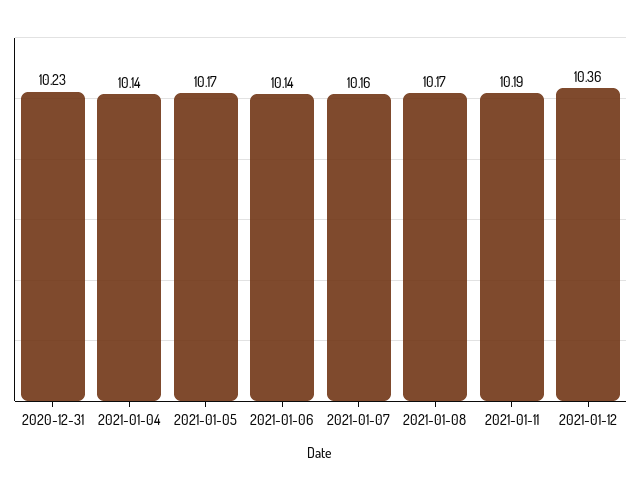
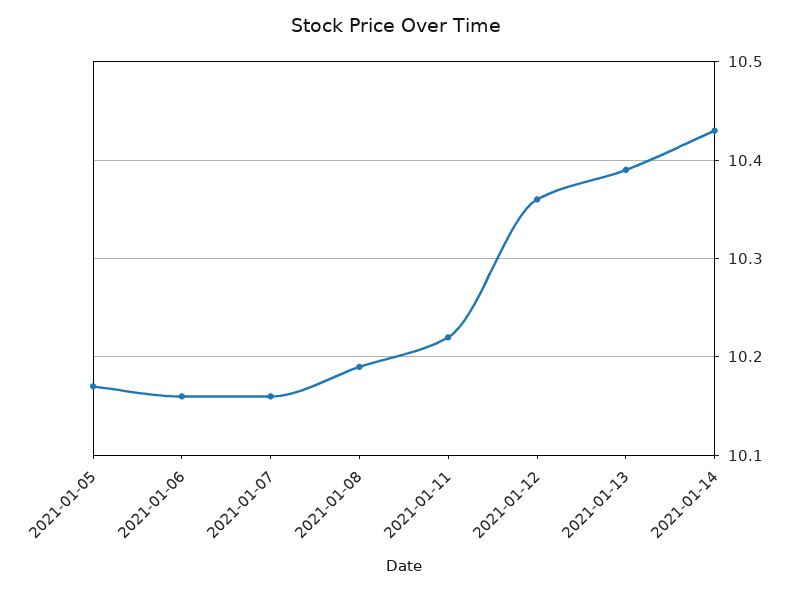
2020-12-31: 10.23 -> none
2021-01-04: 10.14 -> none
2021-01-06: 10.14 -> 10.16
2021-01-08: 10.17 -> 10.19
2021-01-11: 10.19 -> 10.22
2021-01-13: none -> 10.39
2021-01-14: none -> 10.43

